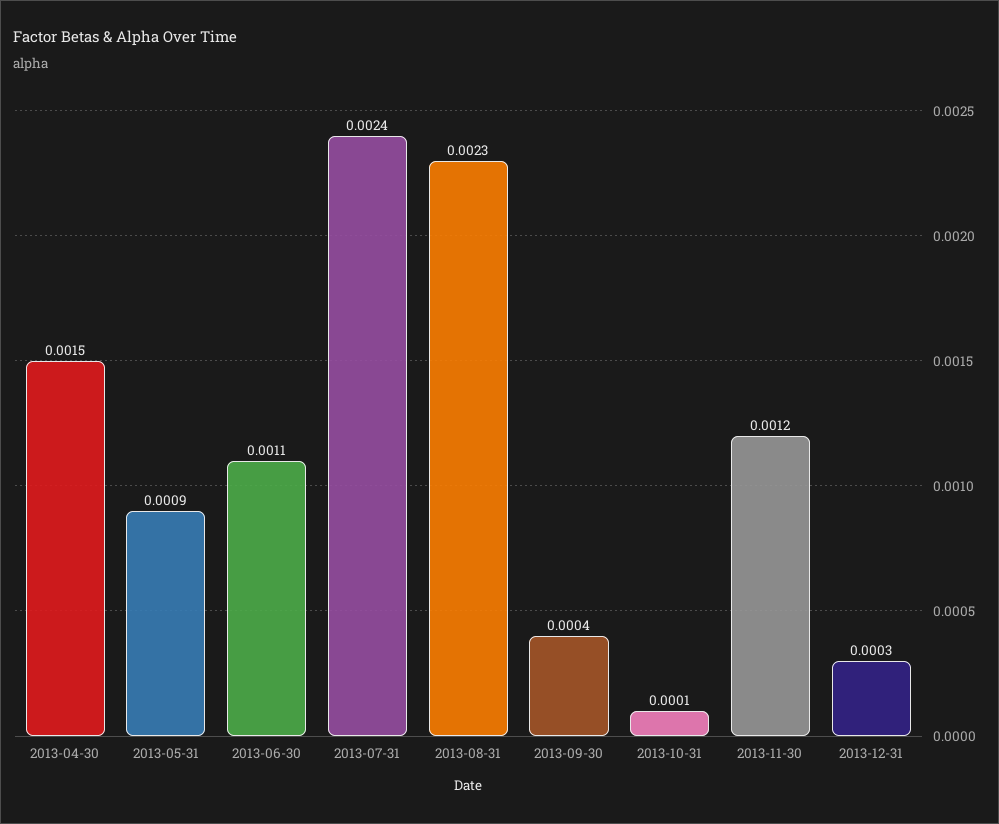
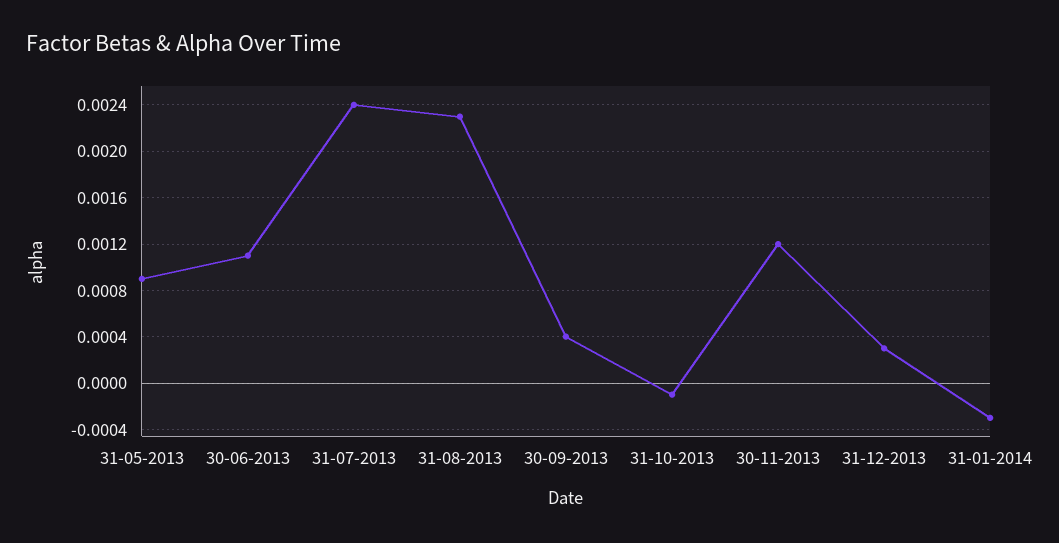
2013-04-30: 0.0015 -> none
2013-10-31: 0.0001 -> -0.0001
31-01-2014: none -> -0.0003

